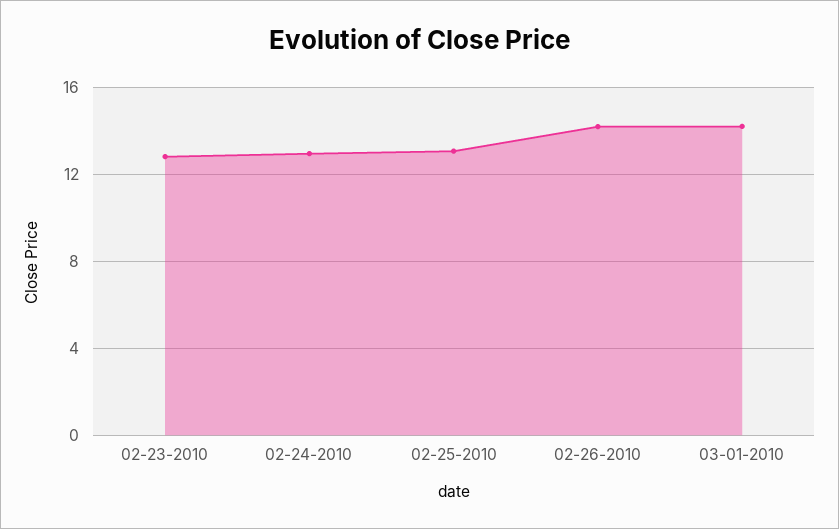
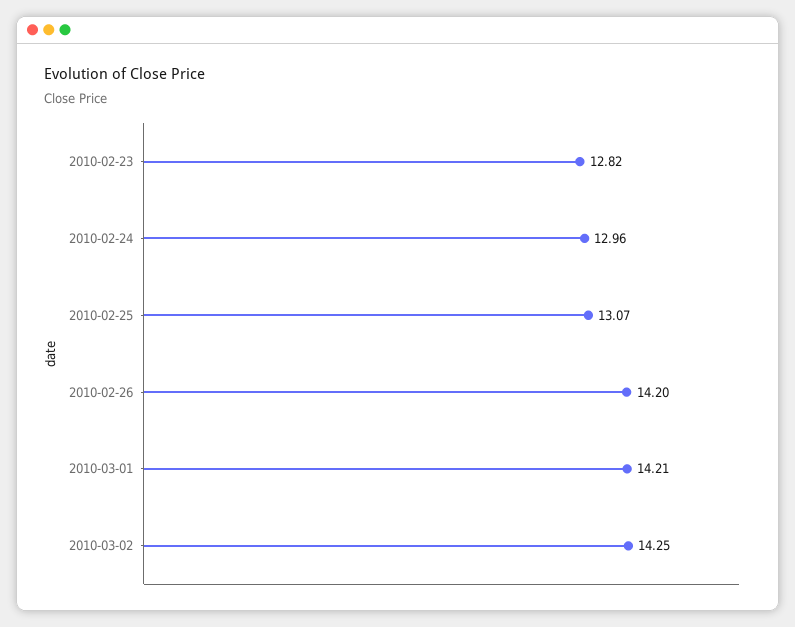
2010-03-02: none -> 14.25

